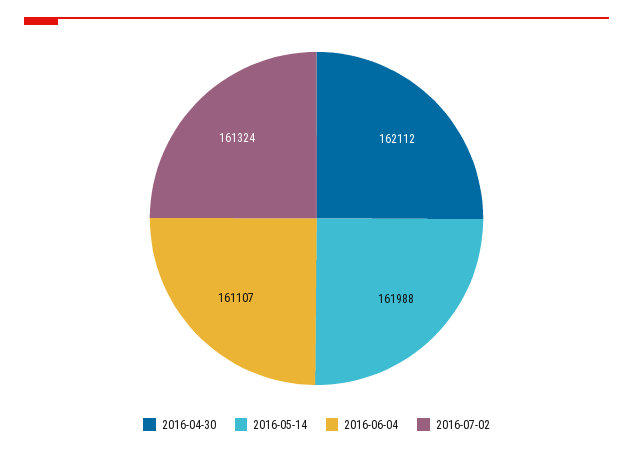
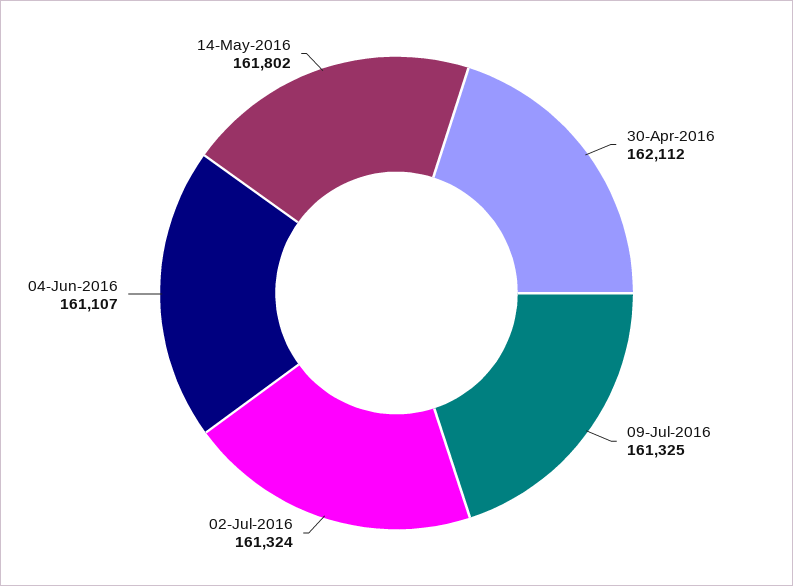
2016-05-14: 161988 -> 161802
09-Jul-2016: none -> 161325

